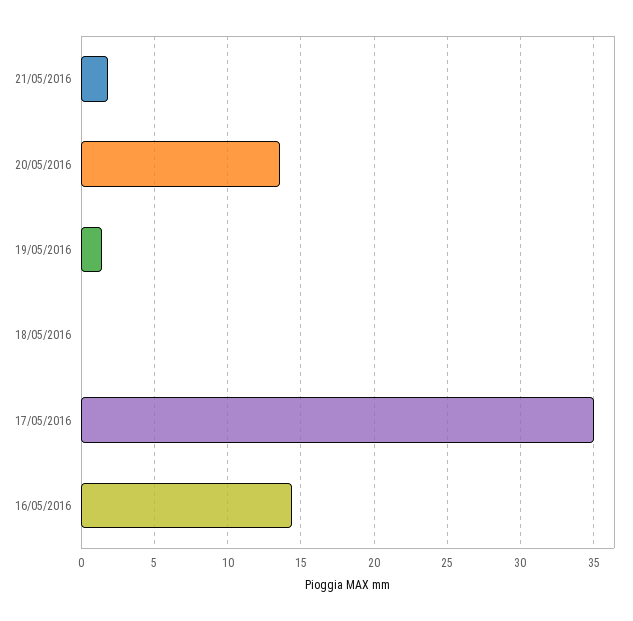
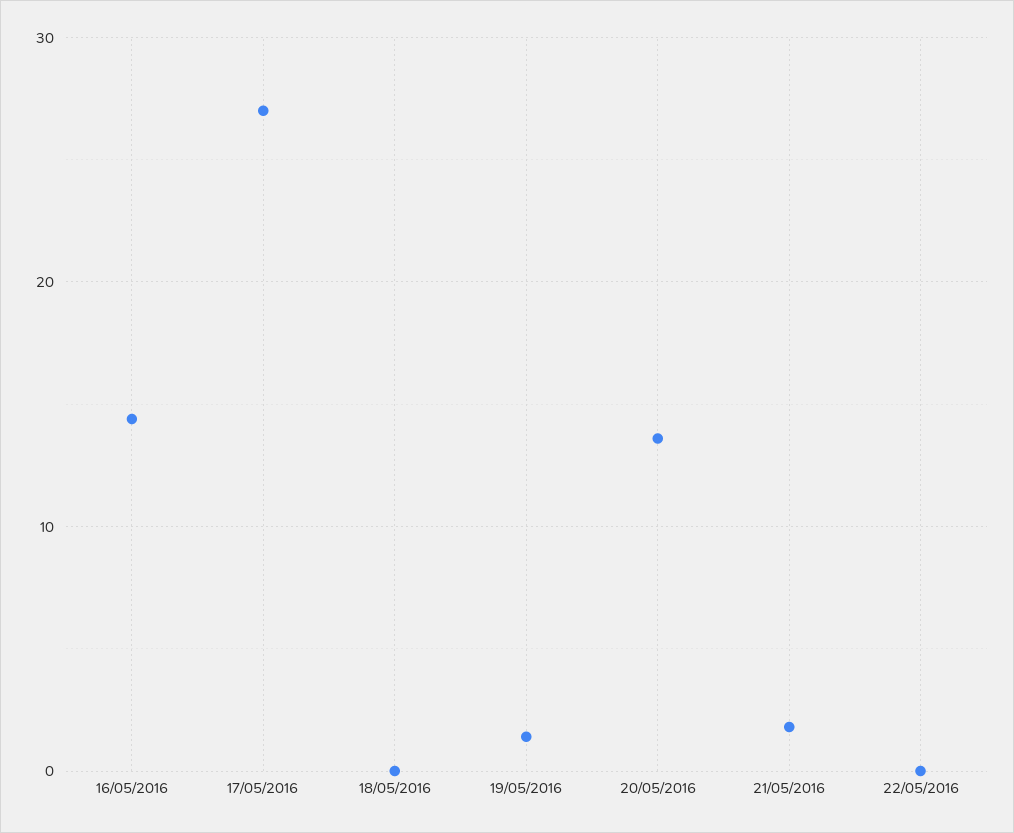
17/05/2016: 35 -> 27
22/05/2016: none -> 0

